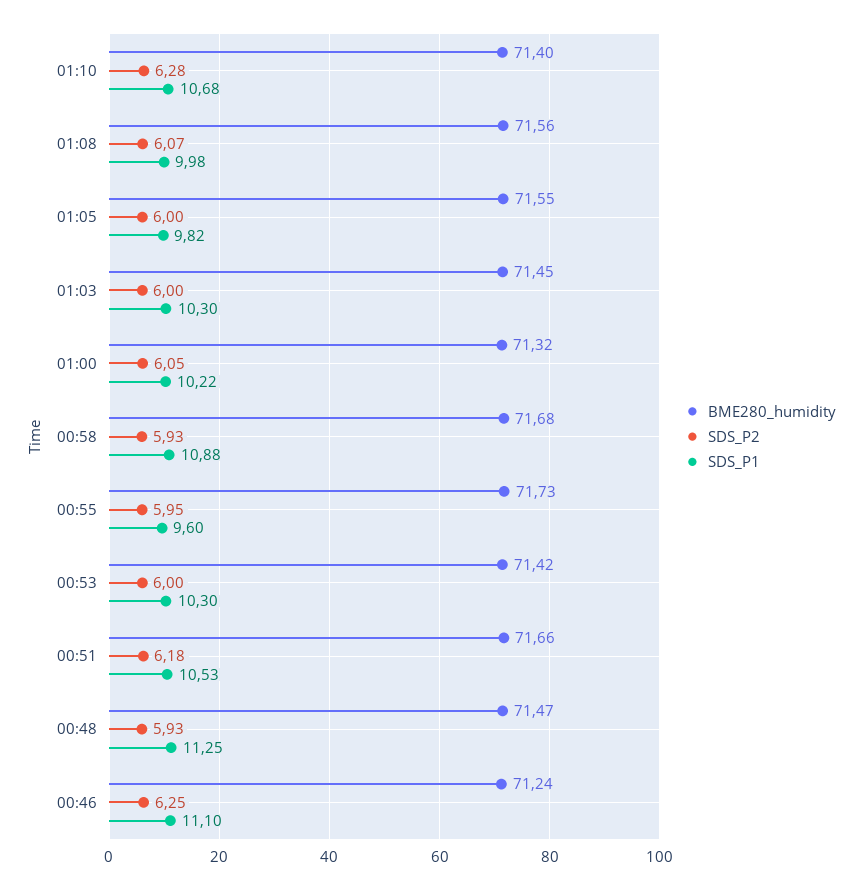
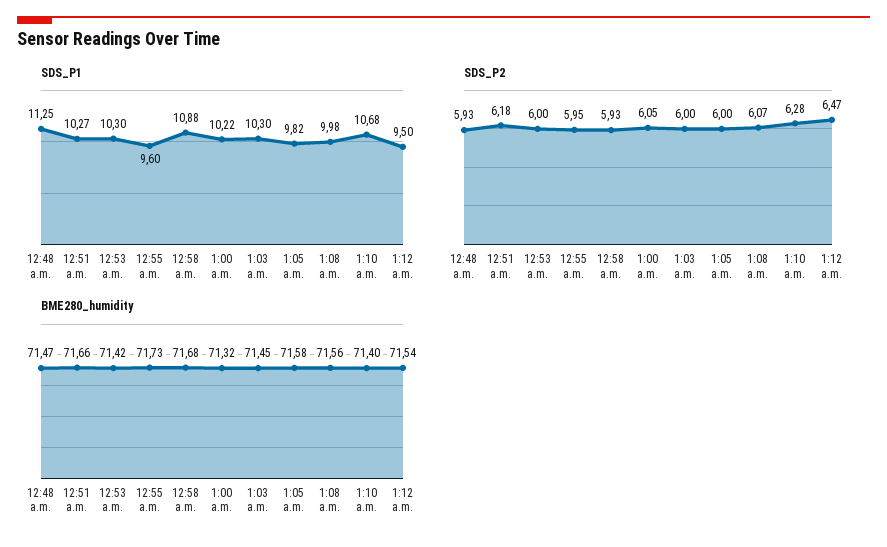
BME280_humidity, 01:05: 71.55 -> 71.58
SDS_P1, 00:51: 10.53 -> 10.27
BME280_humidity, 00:46: 71.24 -> none
SDS_P2, 00:46: 6.25 -> none
SDS_P1, 00:46: 11.1 -> none
SDS_P1, 1:12 a.m.: none -> 9.5
SDS_P2, 1:12 a.m.: none -> 6.47
BME280_humidity, 1:12 a.m.: none -> 71.54

